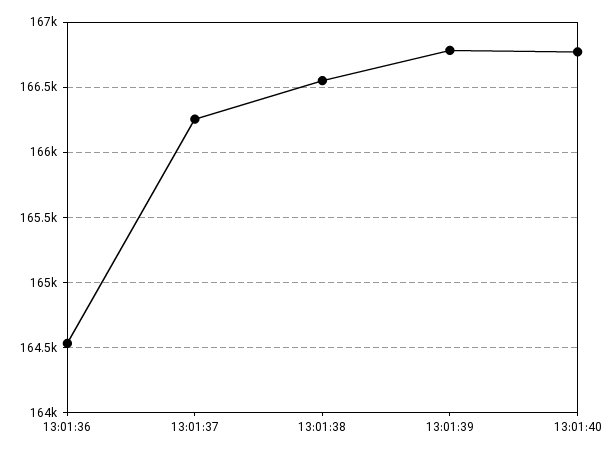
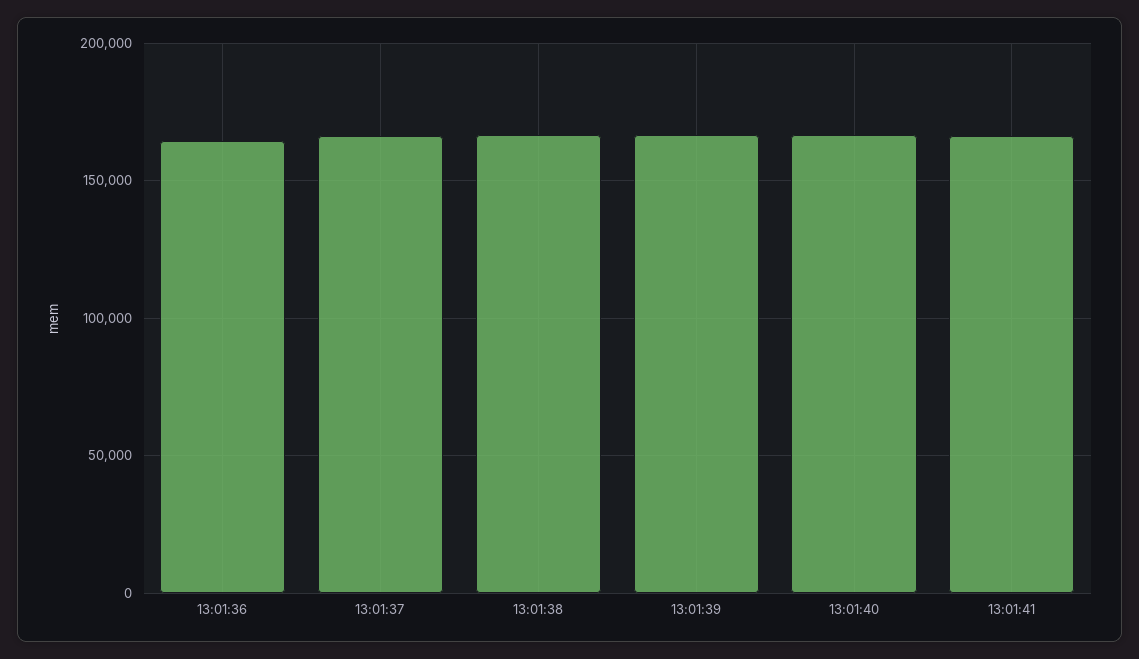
13:01:41: none -> 165000

